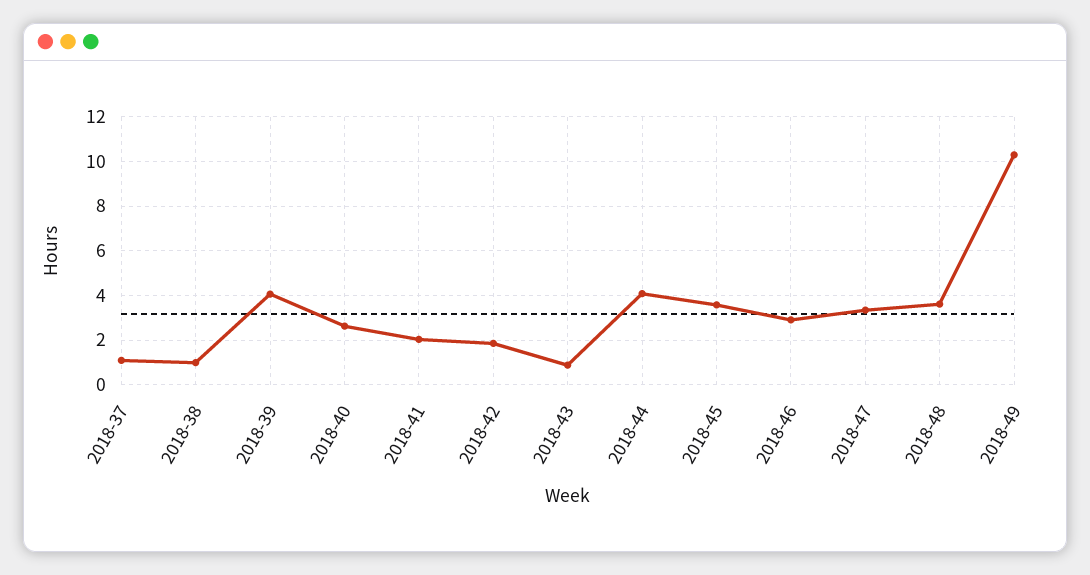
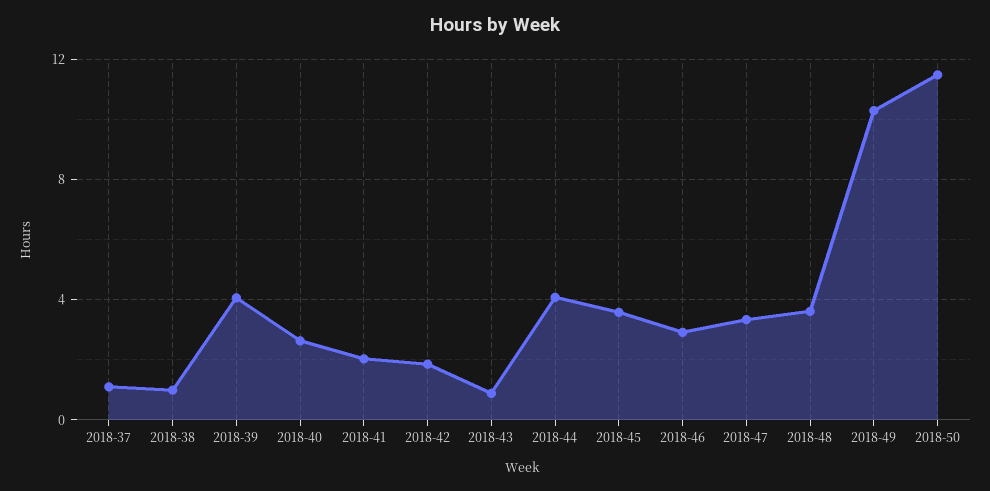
2018-50: none -> 11.5

